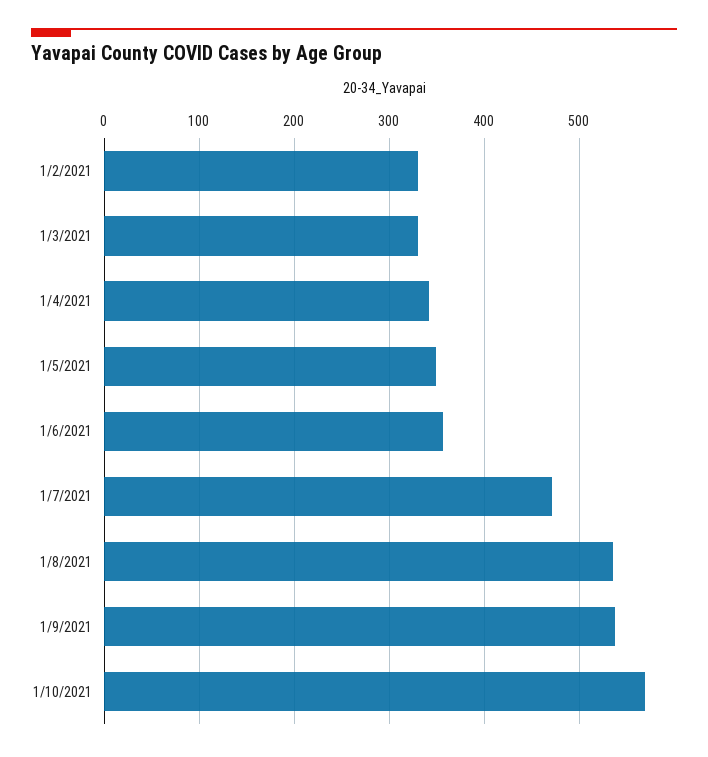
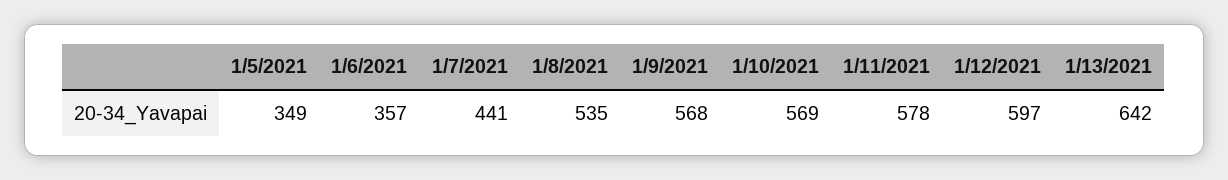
1/2/2021: 330 -> none
1/3/2021: 330 -> none
1/4/2021: 340 -> none
1/7/2021: 470 -> 441
1/9/2021: 540 -> 568
1/11/2021: none -> 578
1/12/2021: none -> 597
1/13/2021: none -> 642

